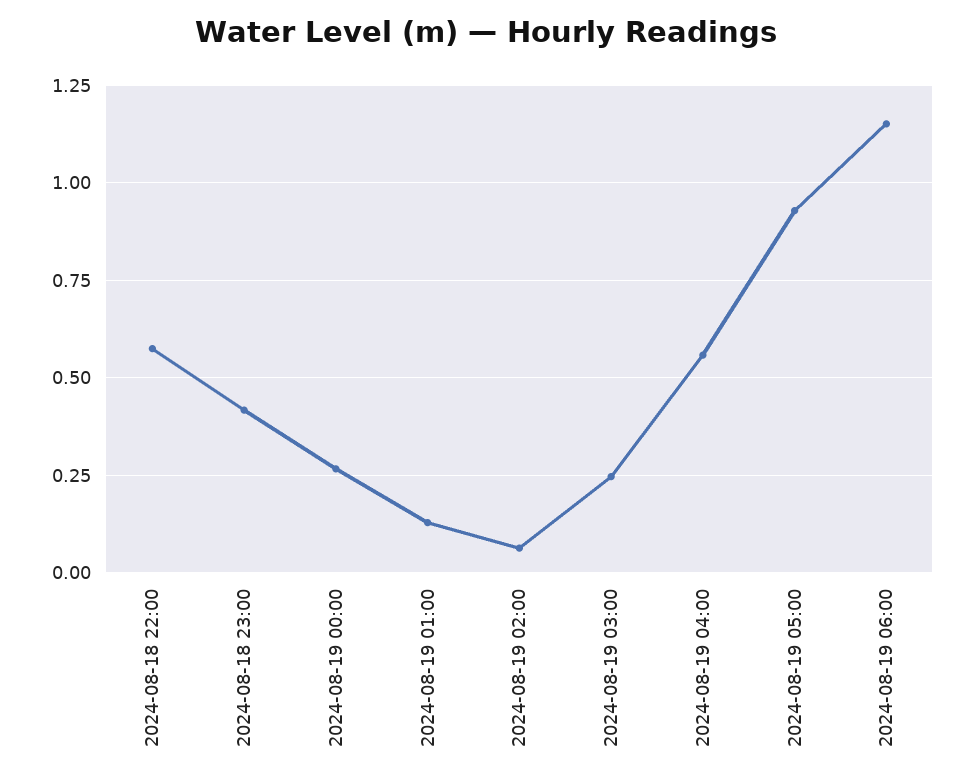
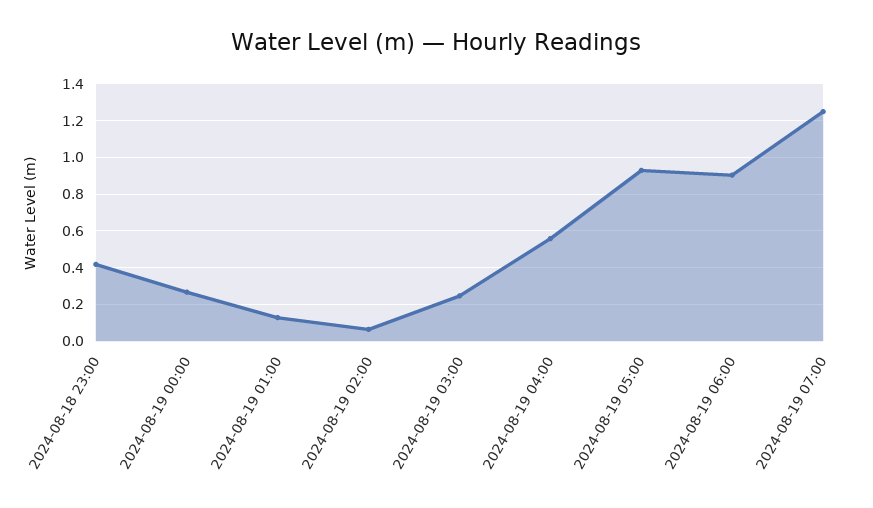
2024-08-18 22:00: 0.575 -> none
2024-08-19 06:00: 1.15 -> 0.9
2024-08-19 07:00: none -> 1.25

